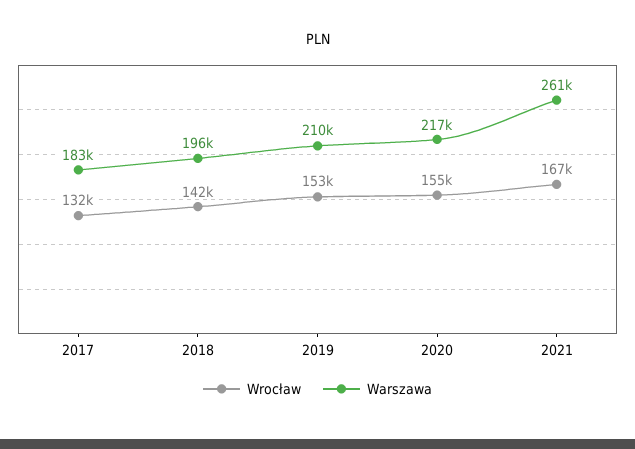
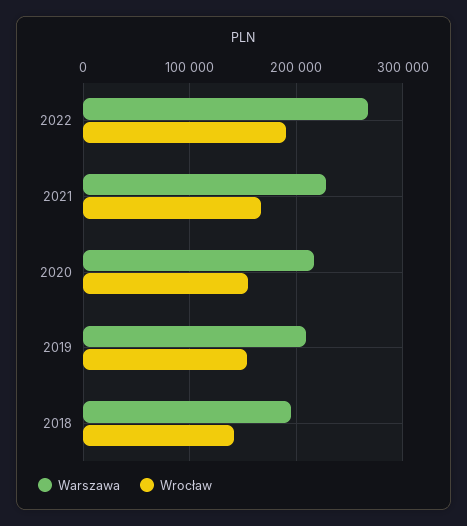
Wrocław, 2017: 132000 -> none
Warszawa, 2017: 183000 -> none
Warszawa, 2021: 261000 -> 230000
Warszawa, 2022: none -> 270000
Wrocław, 2022: none -> 190000

